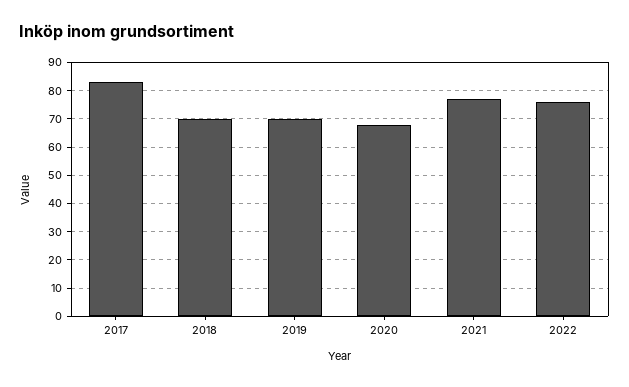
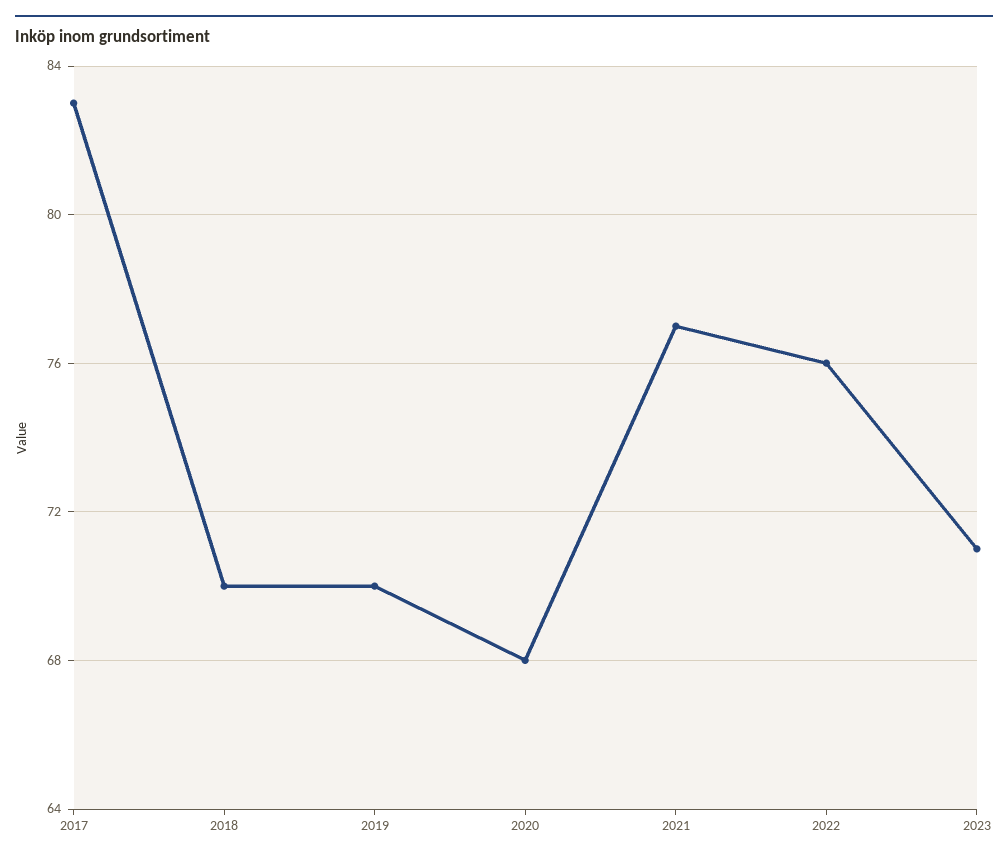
2023: none -> 71

